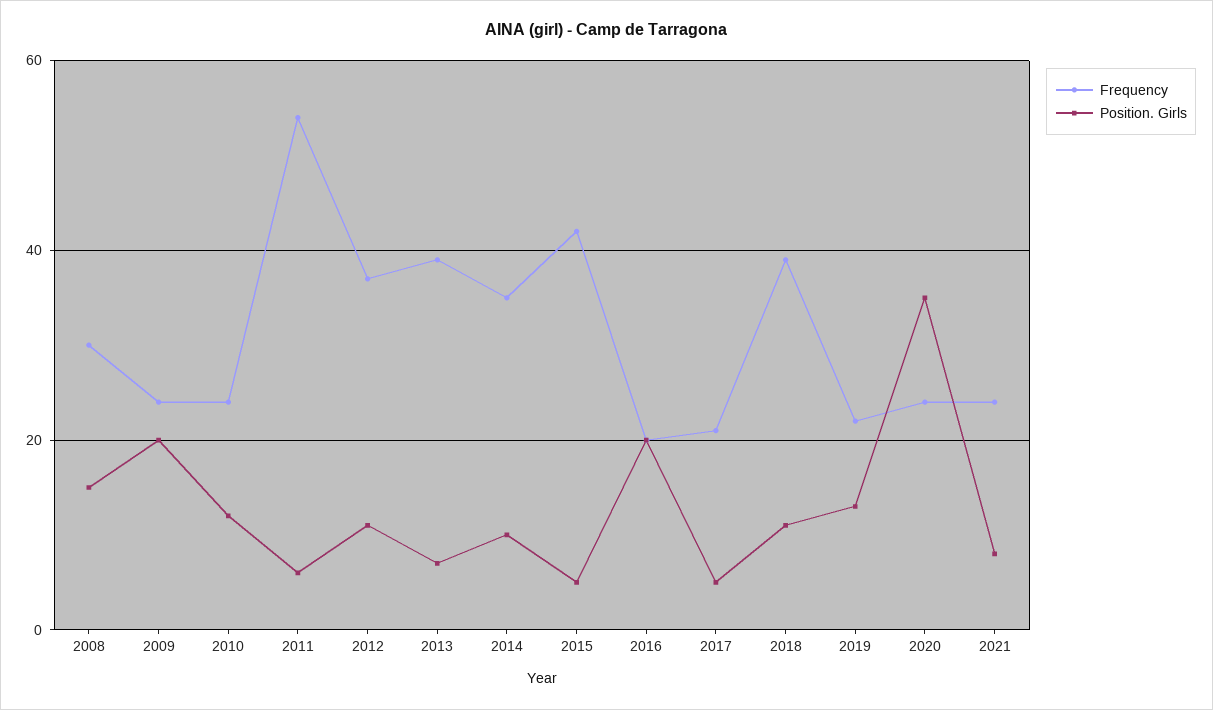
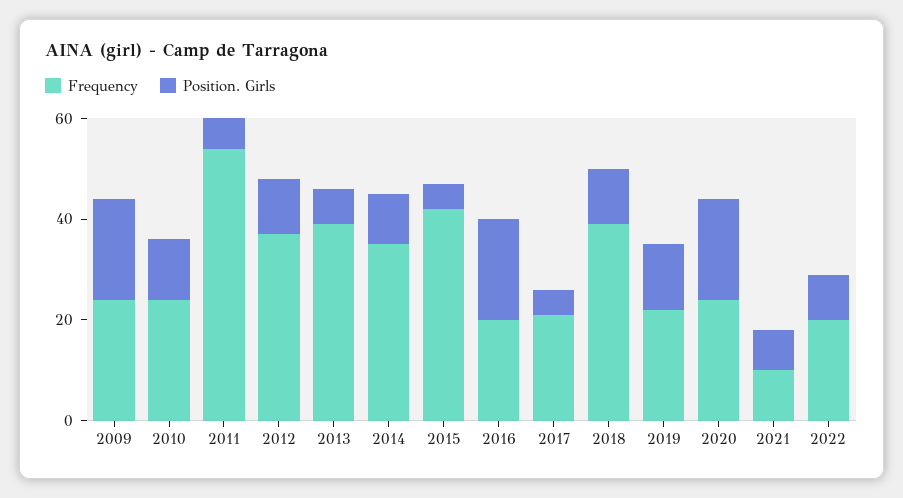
Frequency, 2008: 30 -> none
Position. Girls, 2008: 15 -> none
Position. Girls, 2020: 35 -> 20
Frequency, 2021: 25 -> 10
Frequency, 2022: none -> 20
Position. Girls, 2022: none -> 10

